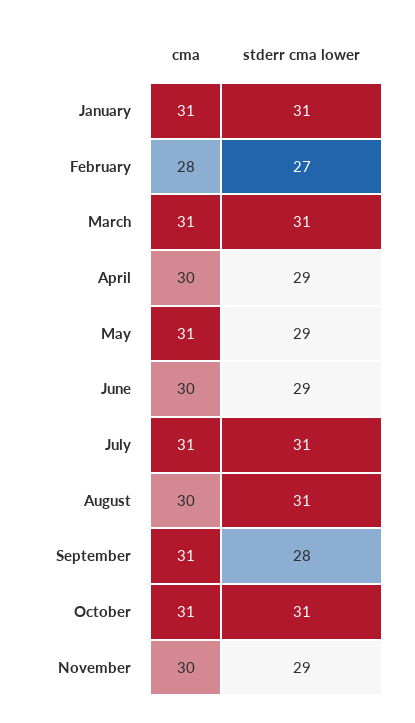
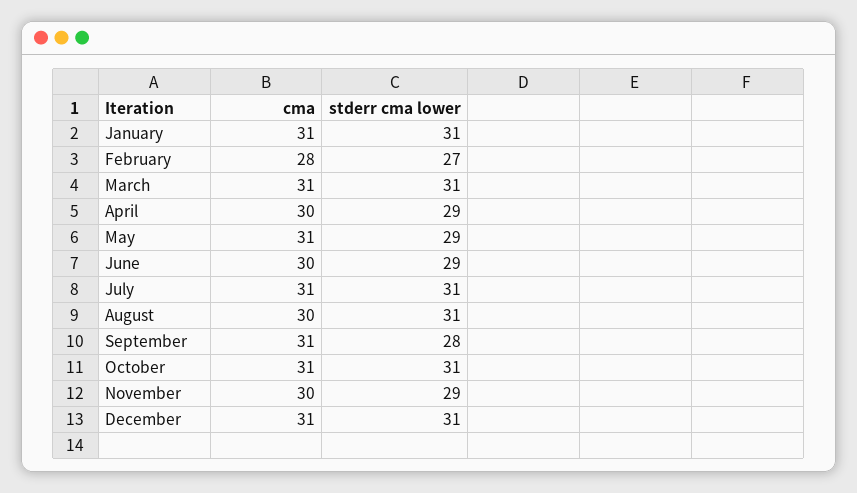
cma, December: none -> 31
stderr cma lower, December: none -> 31

